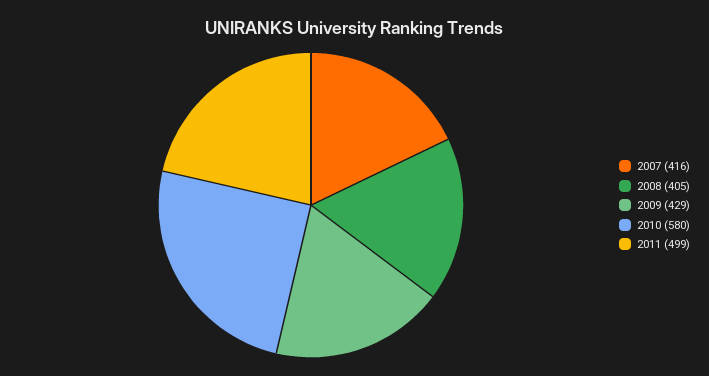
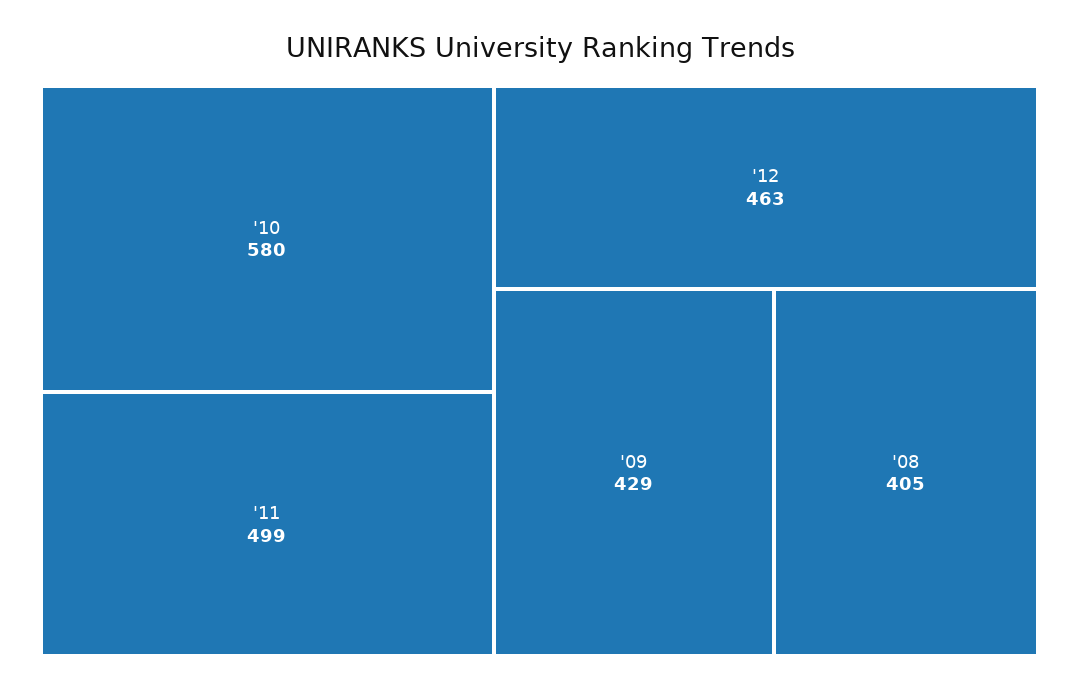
2007: 416 -> none
'12: none -> 463

